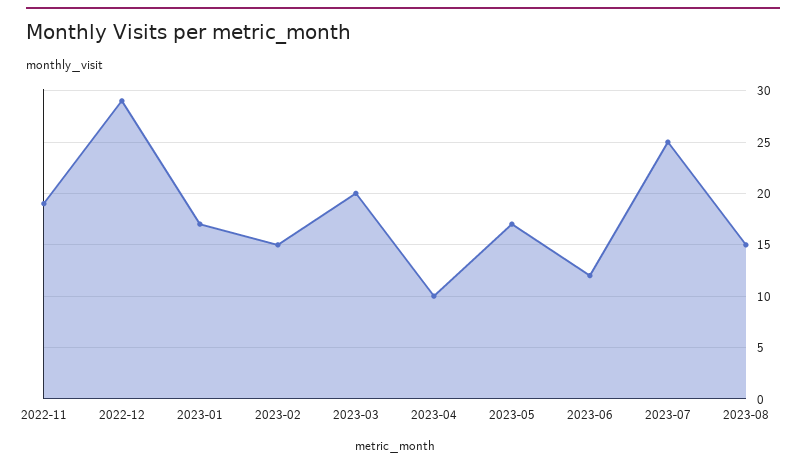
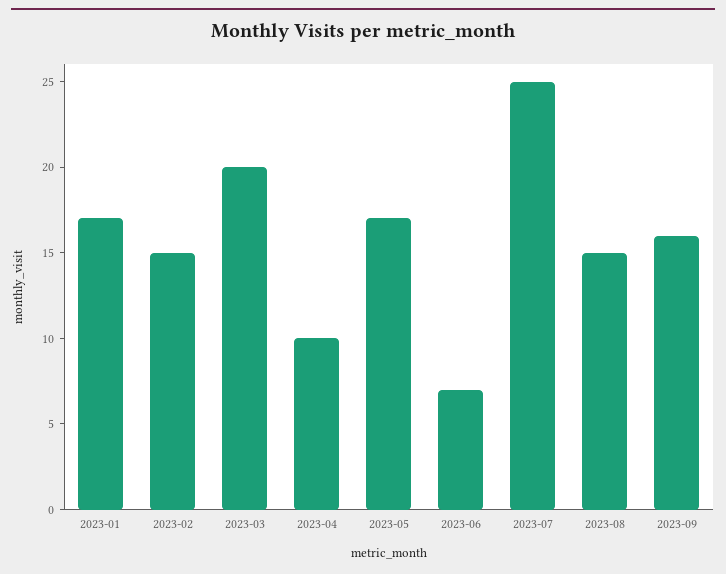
2022-11: 19 -> none
2022-12: 29 -> none
2023-06: 12 -> 7
2023-09: none -> 16

